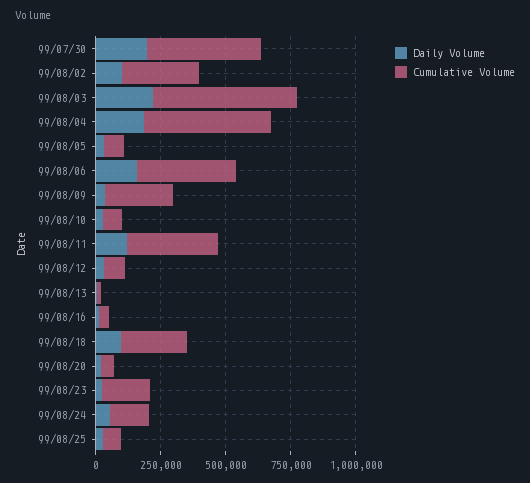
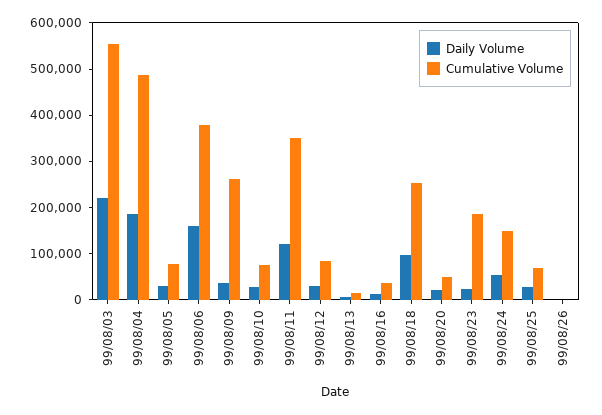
Daily Volume, 99/07/30: 200000 -> none
Cumulative Volume, 99/07/30: 450000 -> none
Daily Volume, 99/08/02: 100000 -> none
Cumulative Volume, 99/08/02: 300000 -> none
Daily Volume, 99/08/26: none -> 0
Cumulative Volume, 99/08/26: none -> 0

